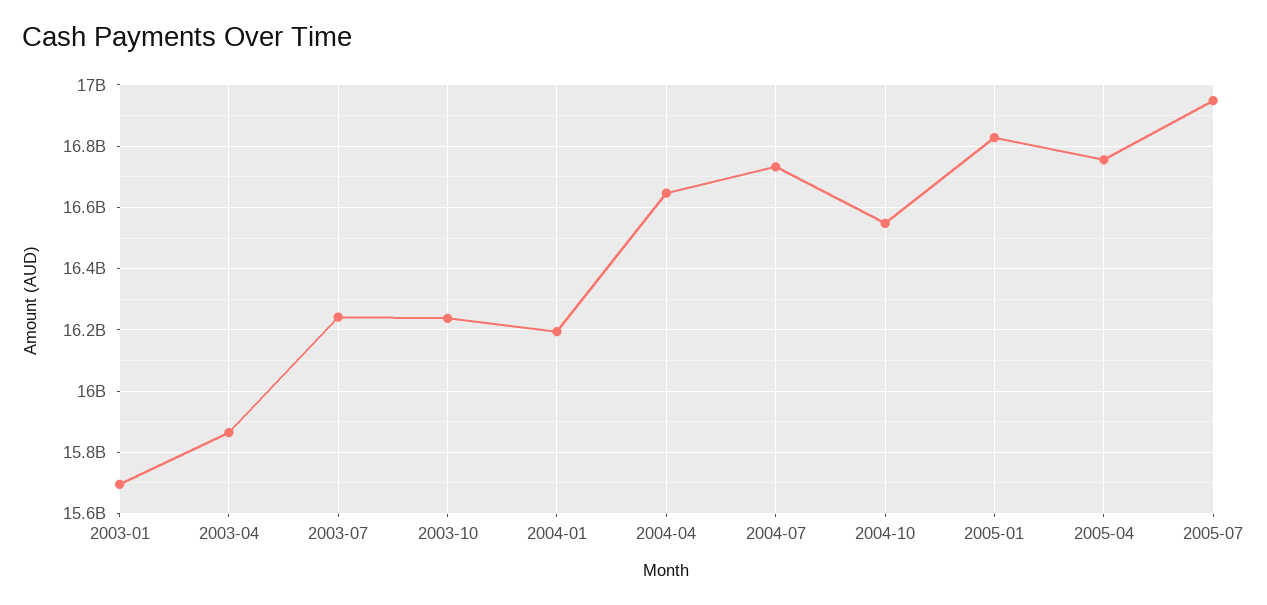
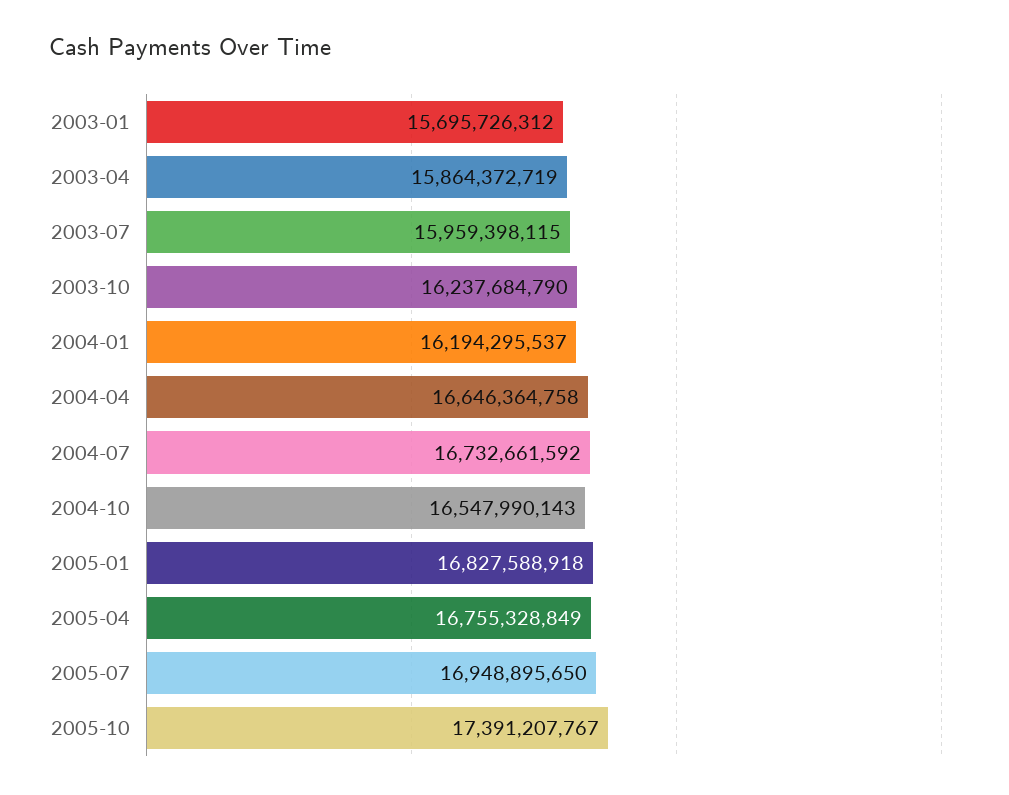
2003-07: 16240000000 -> 15959398115
2005-10: none -> 17391207767

